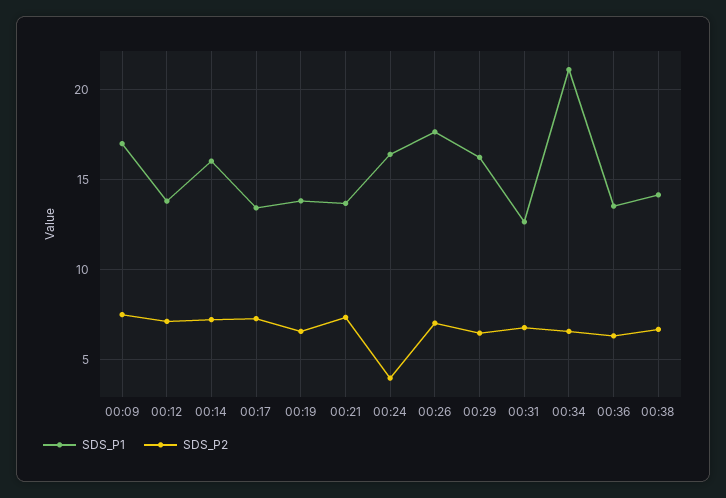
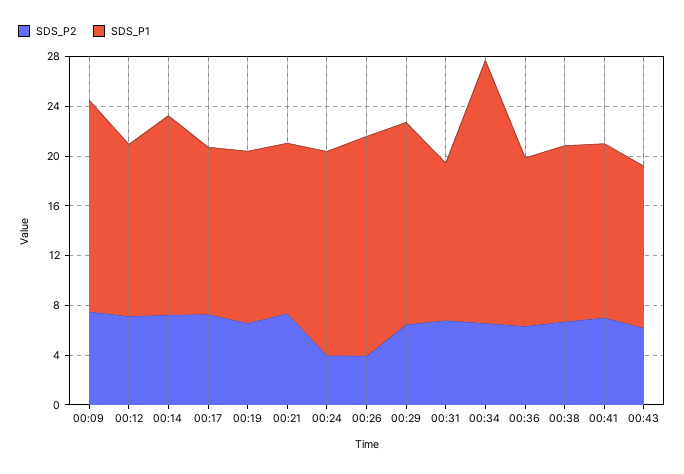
SDS_P2, 00:26: 7 -> 4
SDS_P2, 00:41: none -> 7
SDS_P1, 00:41: none -> 14
SDS_P2, 00:43: none -> 6
SDS_P1, 00:43: none -> 13

